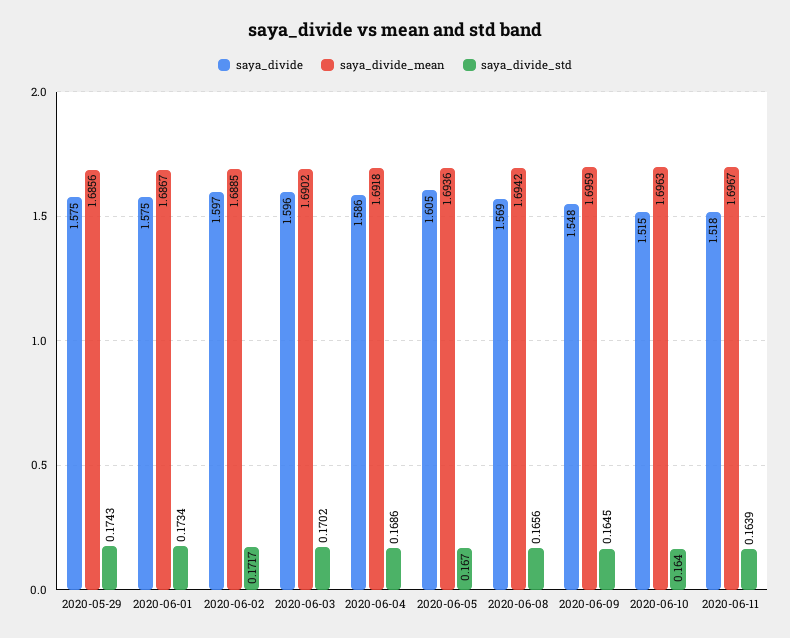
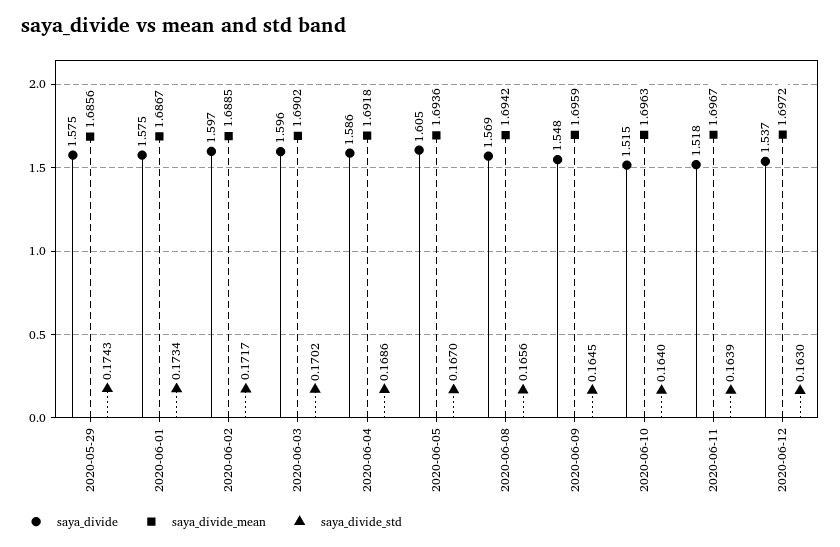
saya_divide, 2020-06-12: none -> 1.537
saya_divide_mean, 2020-06-12: none -> 1.6972
saya_divide_std, 2020-06-12: none -> 0.163

